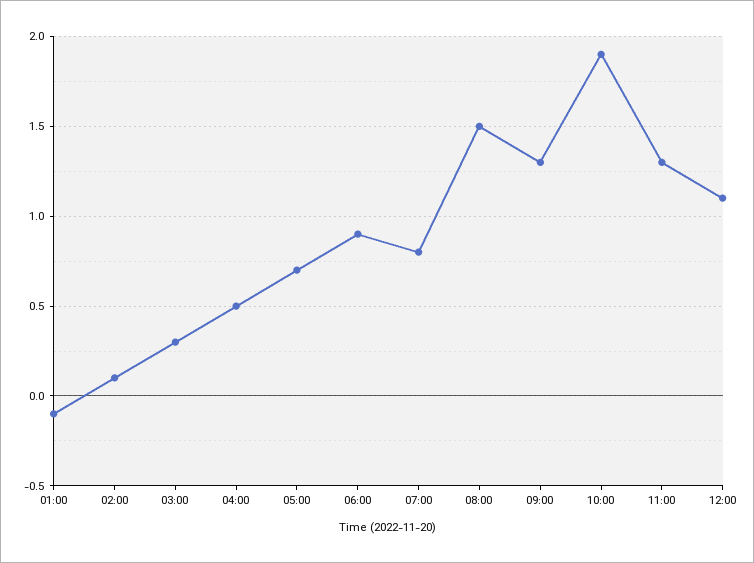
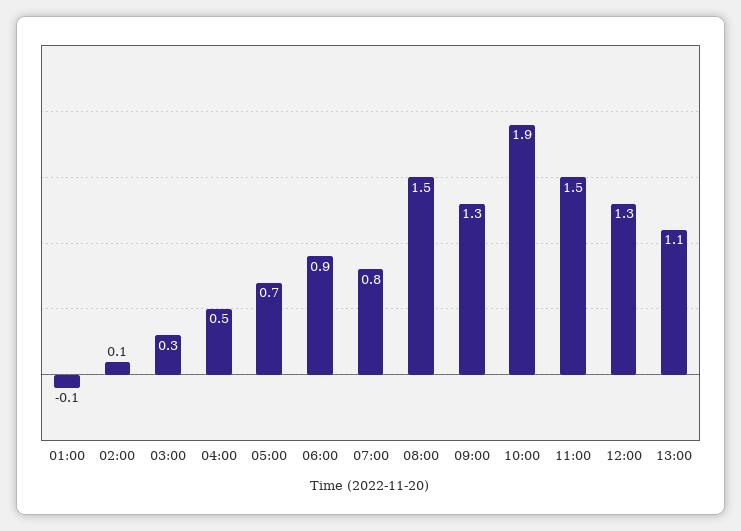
11:00: 1.3 -> 1.5
12:00: 1.1 -> 1.3
13:00: none -> 1.1

